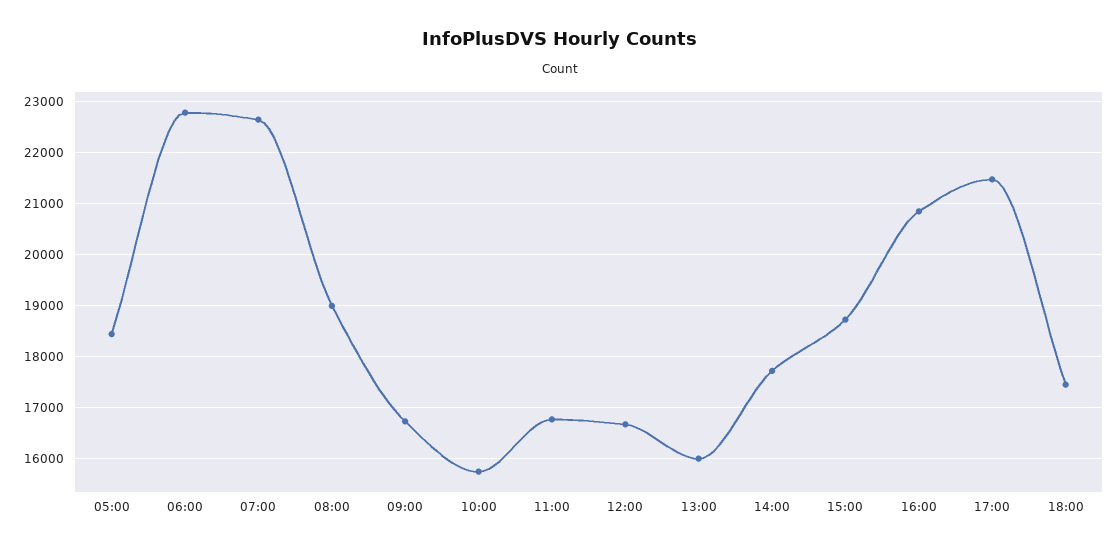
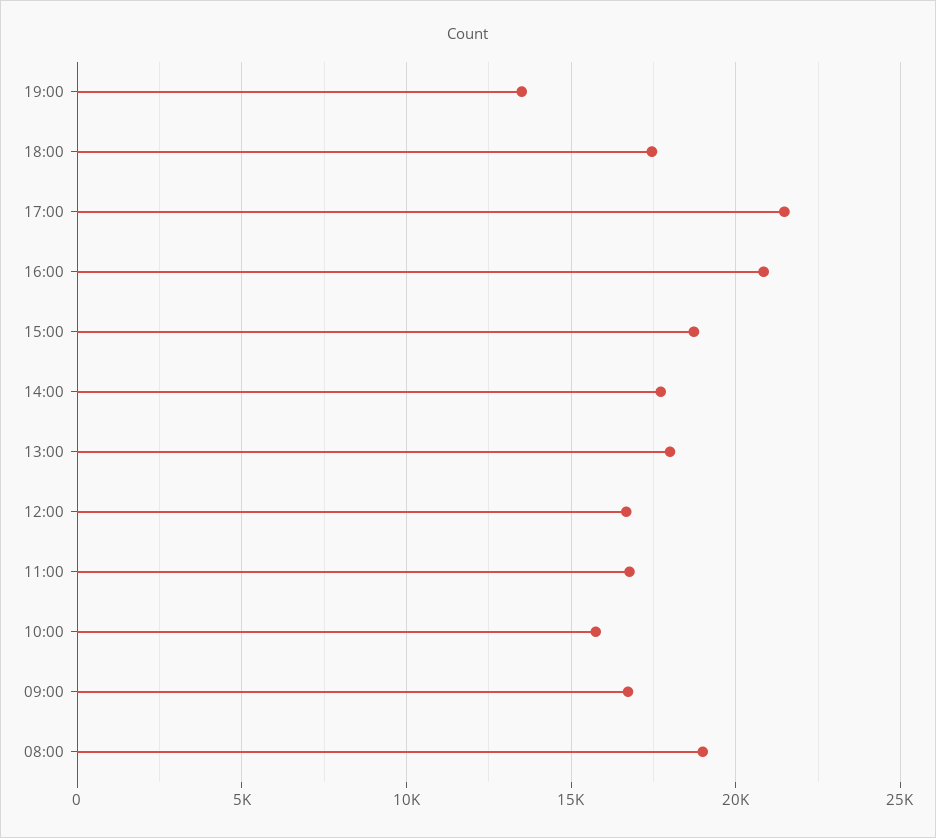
05:00: 18400 -> none
06:00: 22800 -> none
07:00: 22600 -> none
13:00: 16000 -> 18000
19:00: none -> 13500

